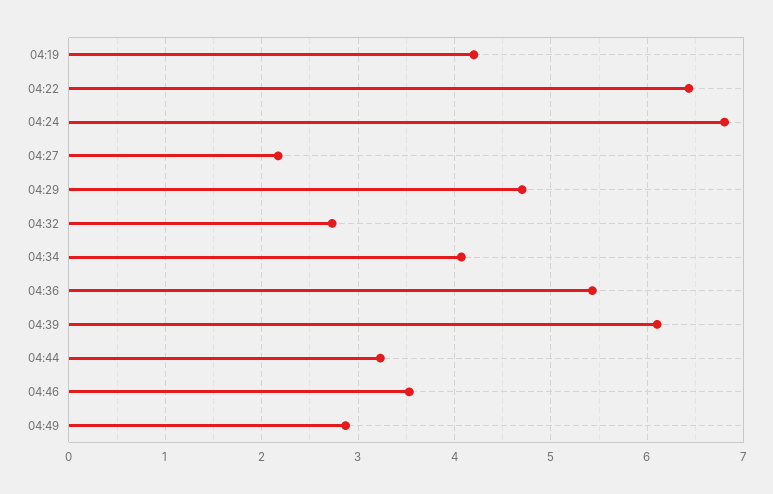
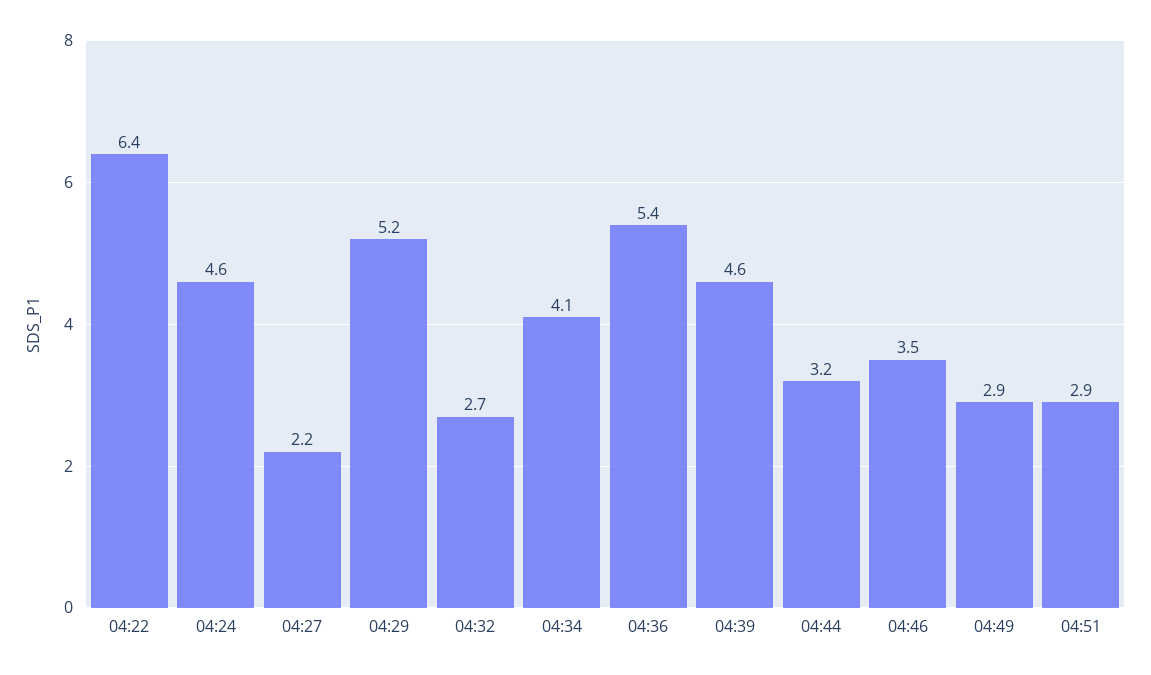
04:19: 4.2 -> none
04:24: 6.8 -> 4.6
04:29: 4.7 -> 5.2
04:39: 6.1 -> 4.6
04:51: none -> 2.9

